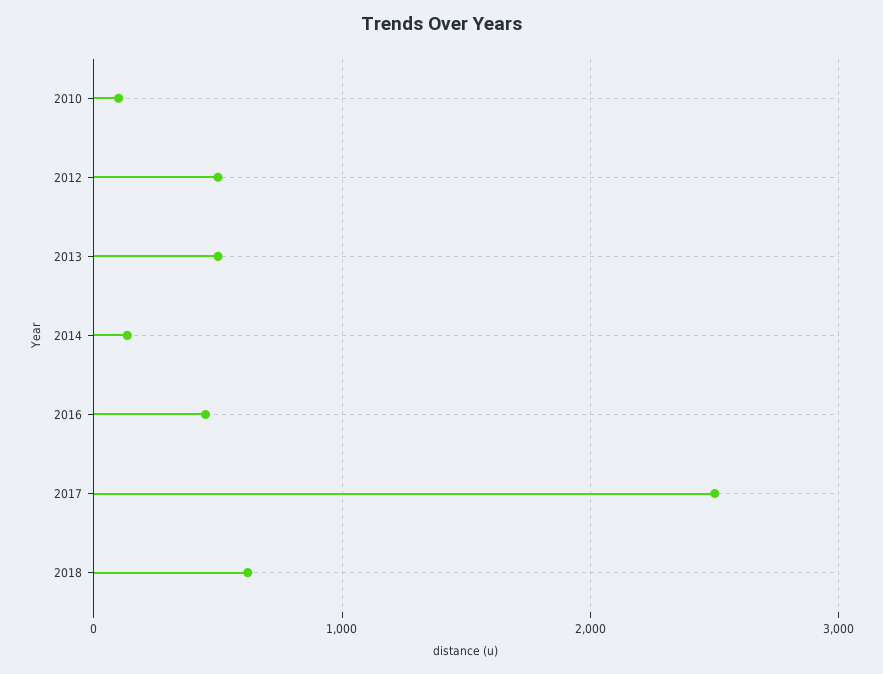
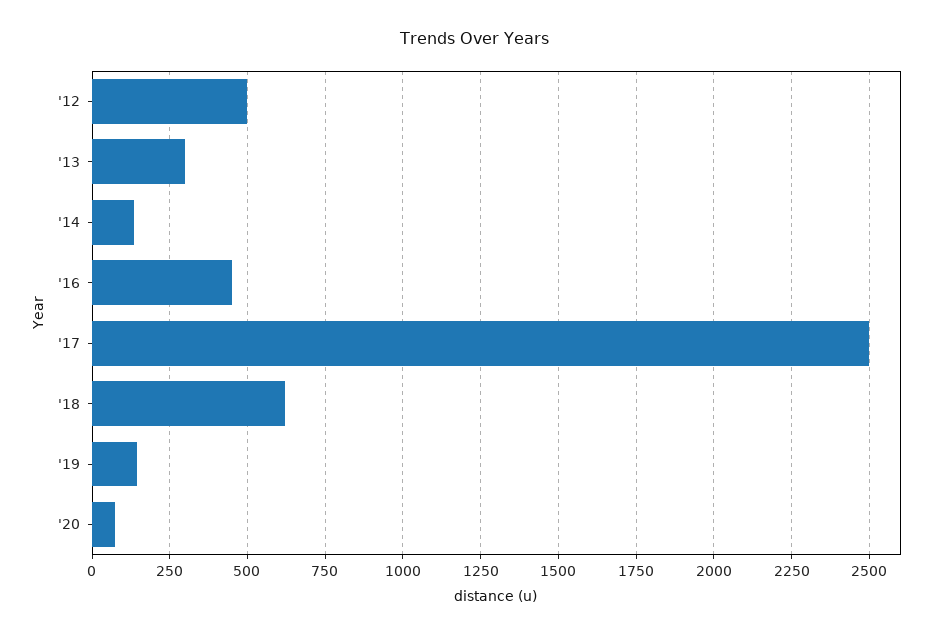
2010: 100 -> none
2013: 500 -> 300
'19: none -> 150
'20: none -> 75

